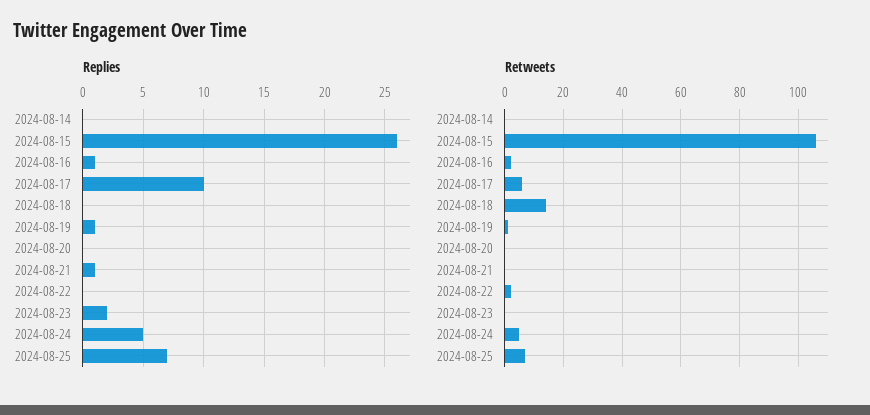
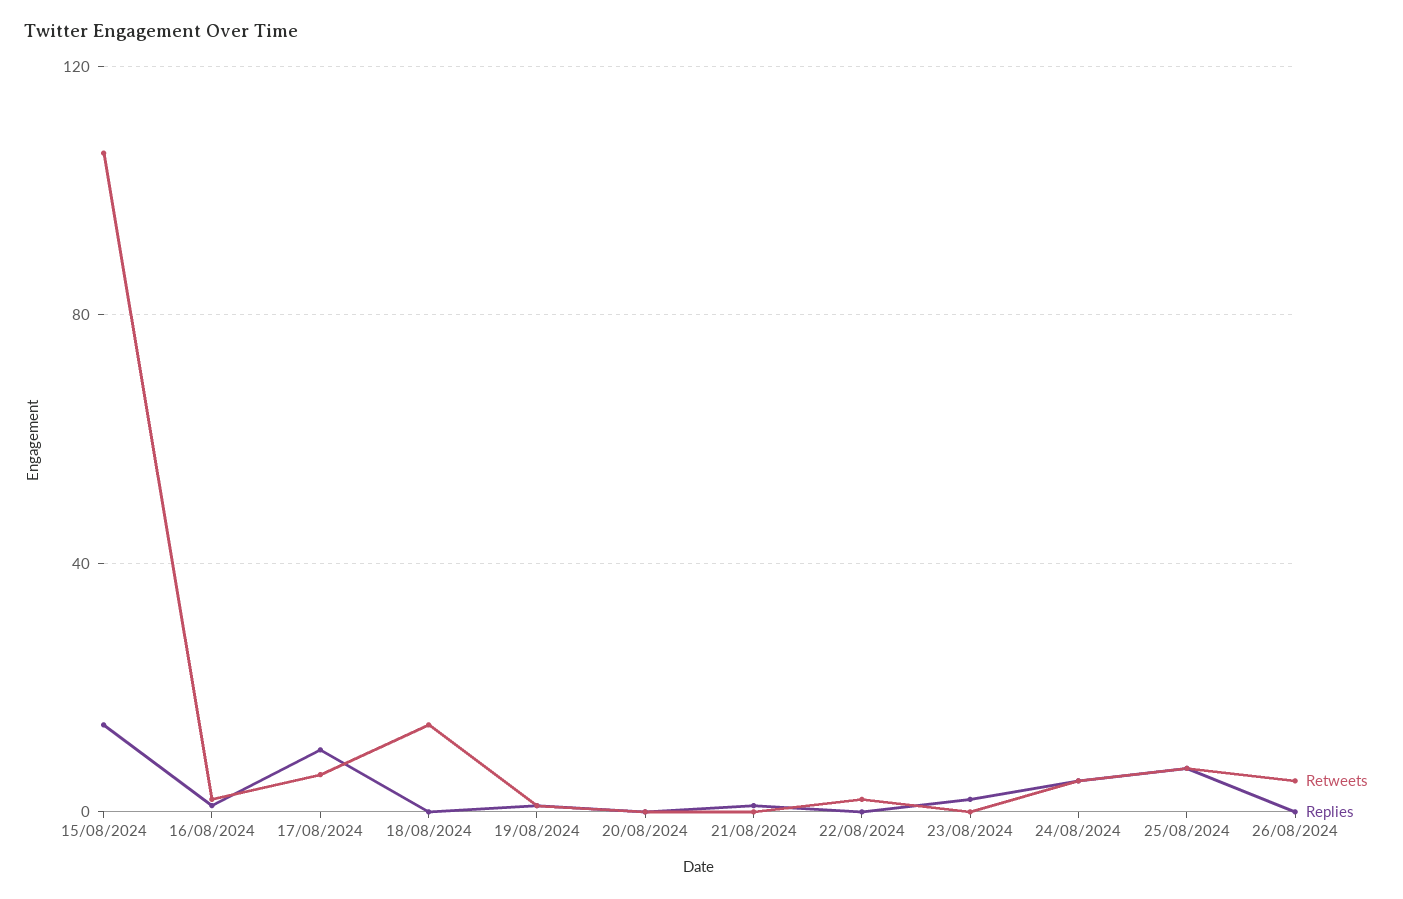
Replies, 2024-08-14: 0 -> none
Replies, 2024-08-15: 26 -> 15
Retweets, 2024-08-14: 0 -> none
Retweets, 26/08/2024: none -> 5
Replies, 26/08/2024: none -> 0

